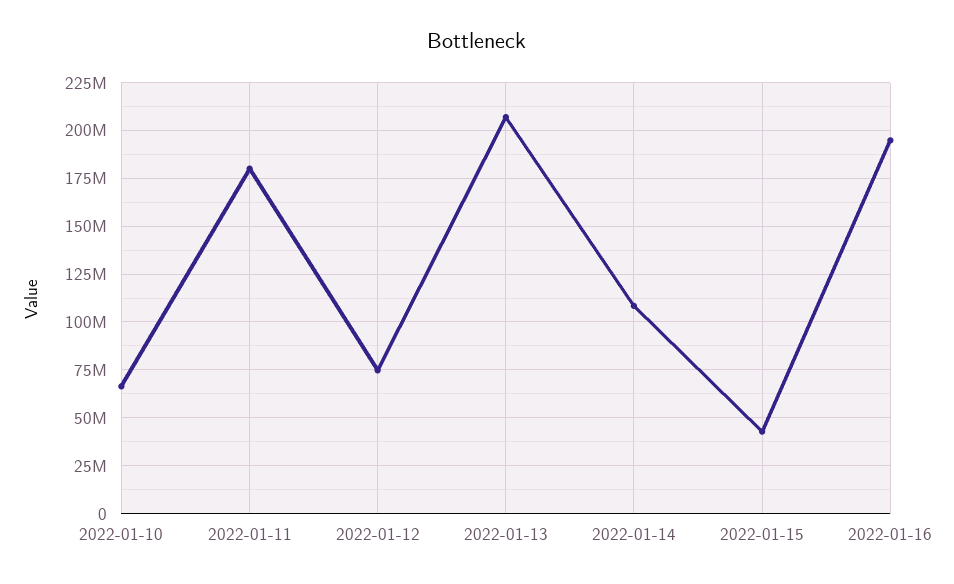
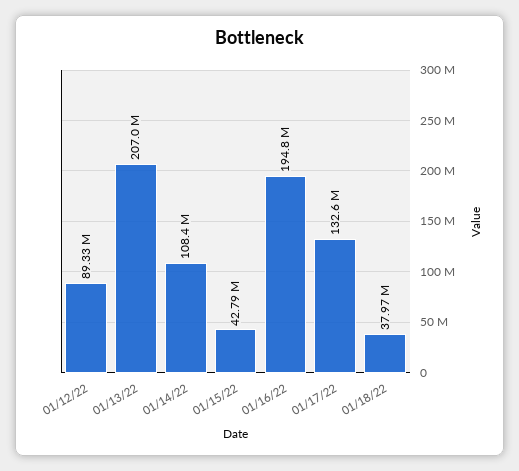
2022-01-10: 65000000 -> none
2022-01-11: 180000000 -> none
2022-01-12: 75000000 -> 89330000
01/17/22: none -> 132600000
01/18/22: none -> 37970000

